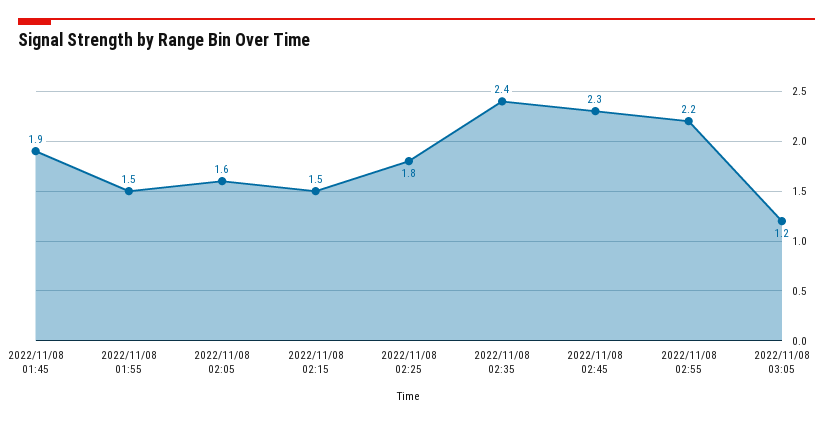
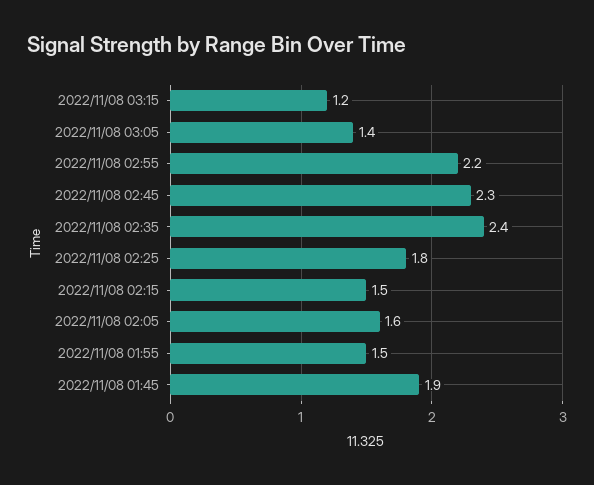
2022/11/08 03:05: 1.2 -> 1.4
2022/11/08 03:15: none -> 1.2

